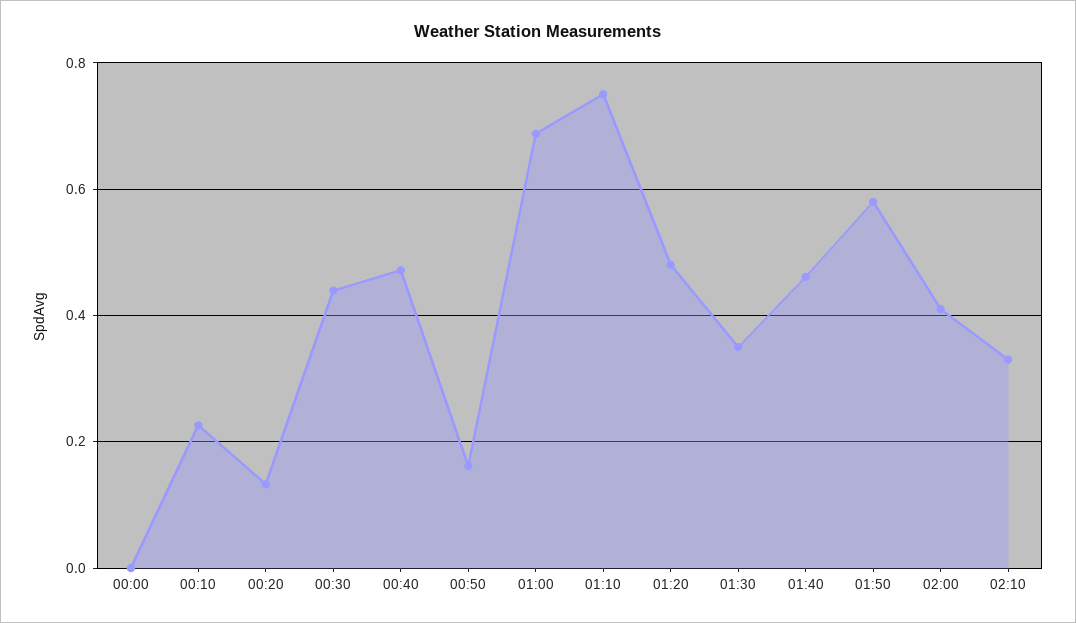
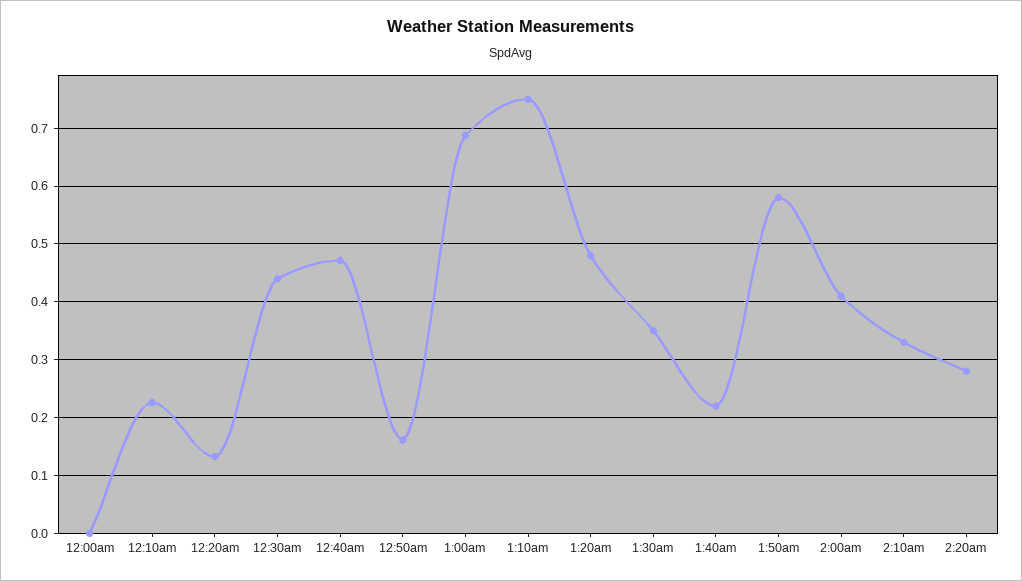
01:40: 0.46 -> 0.22
2:20am: none -> 0.28

